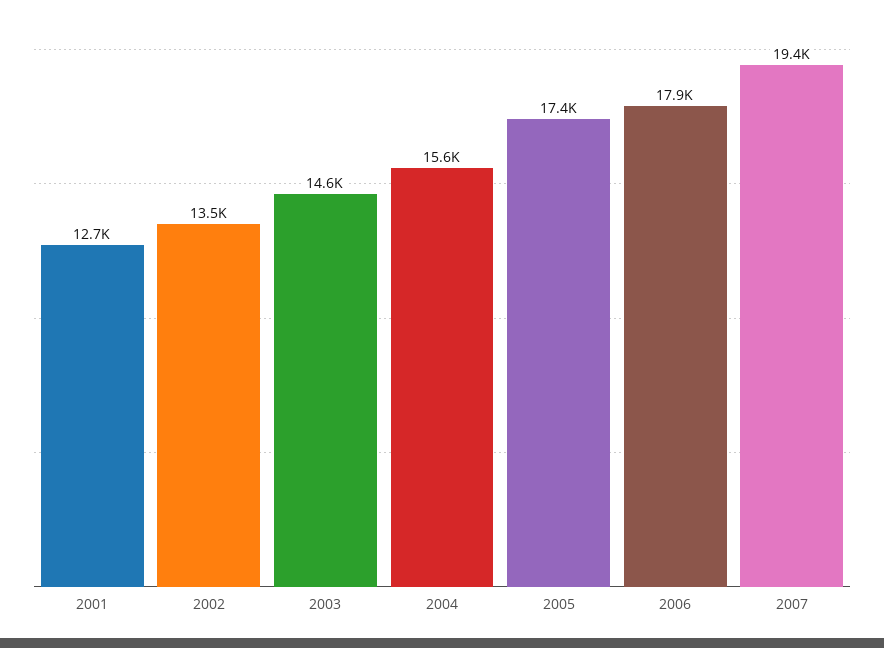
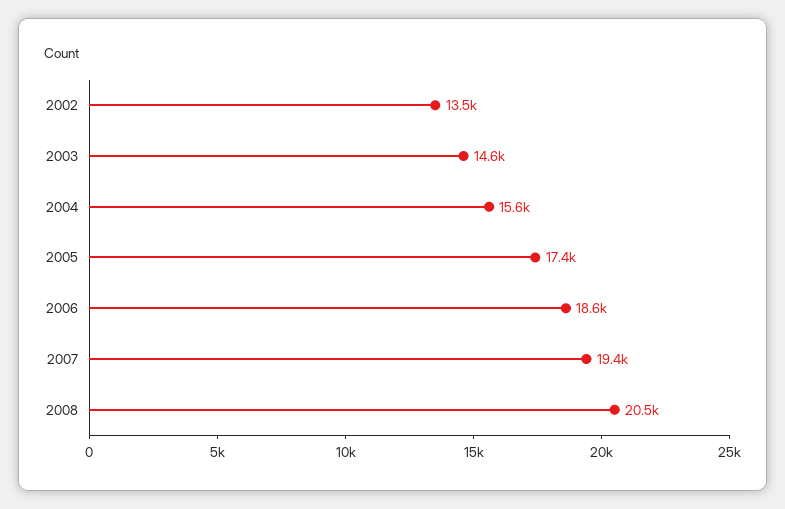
2001: 12700 -> none
2006: 17900 -> 18600
2008: none -> 20500

